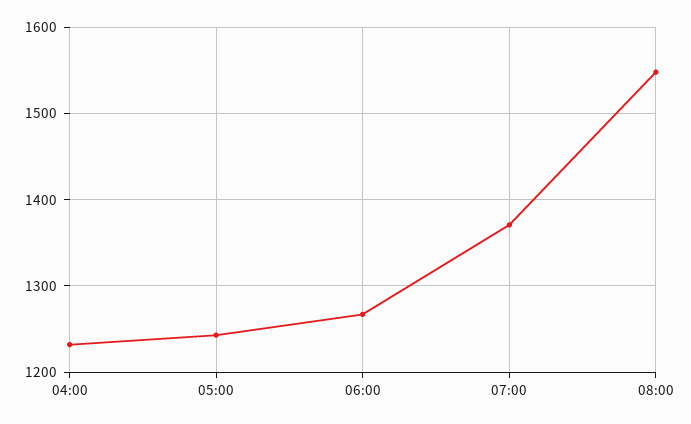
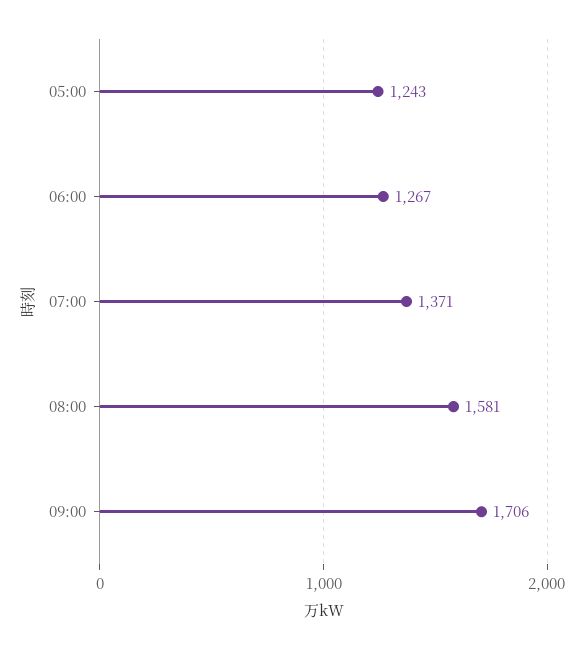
04:00: 1230 -> none
08:00: 1550 -> 1581
09:00: none -> 1706

